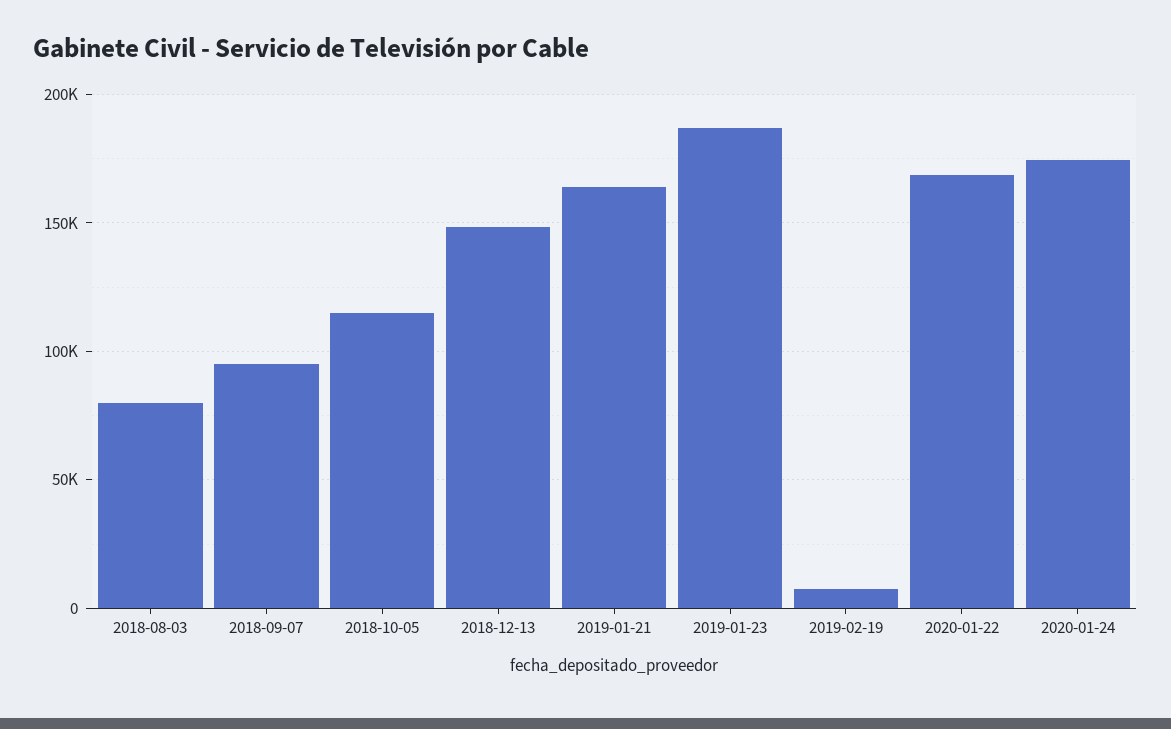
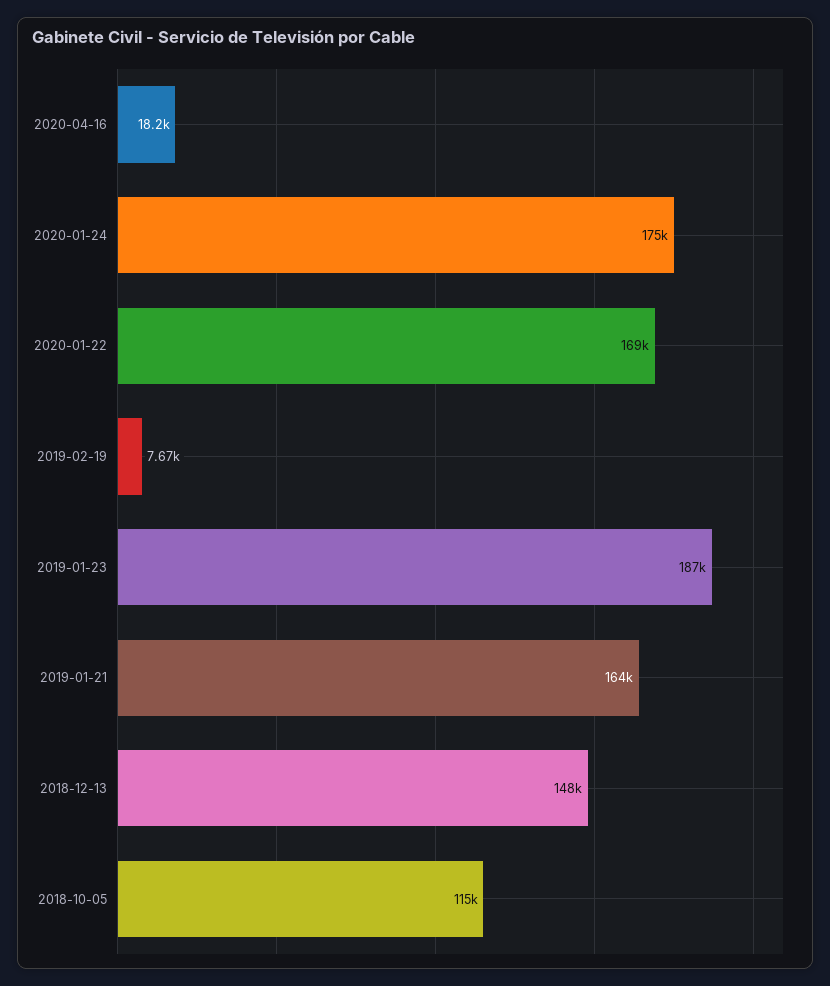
2018-08-03: 80000 -> none
2018-09-07: 95000 -> none
2020-04-16: none -> 18200

